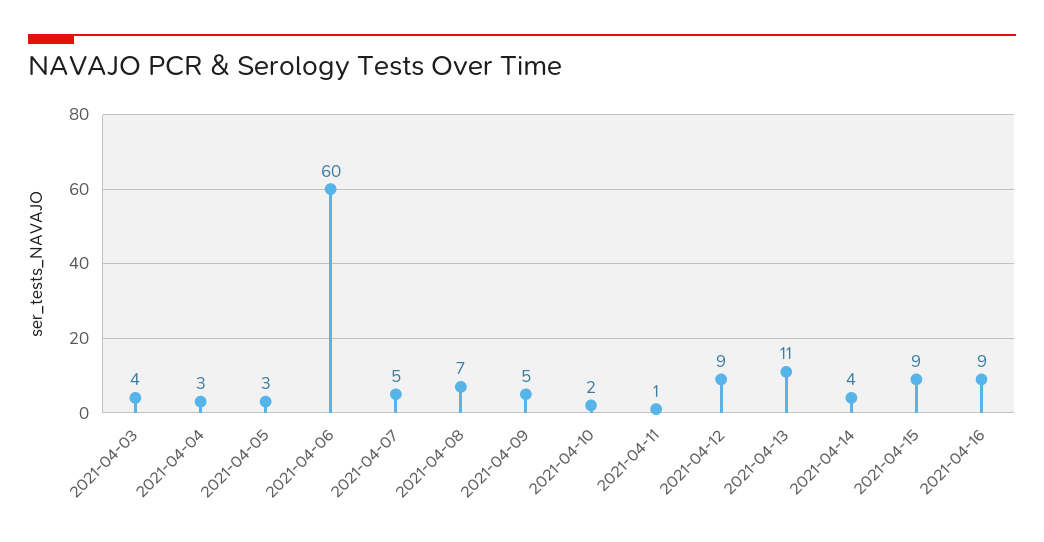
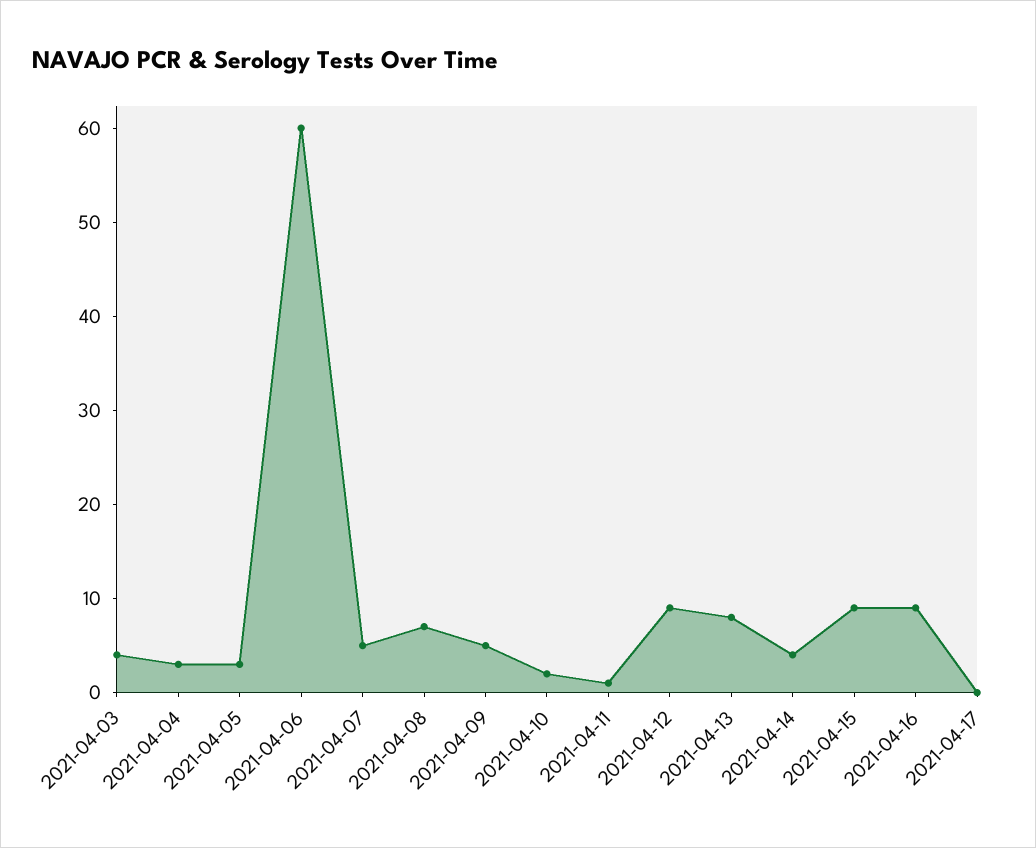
2021-04-13: 11 -> 8
2021-04-17: none -> 0

